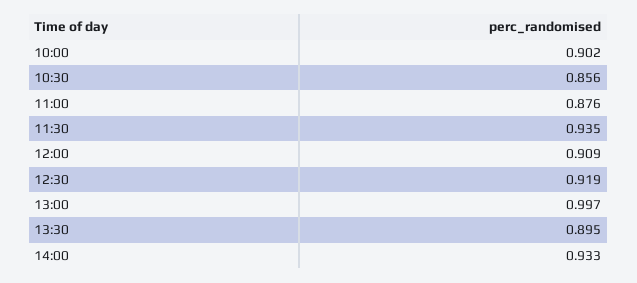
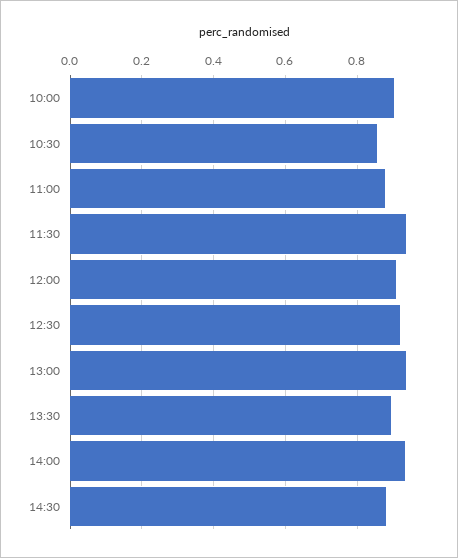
13:00: 0.997 -> 0.94
14:30: none -> 0.88

